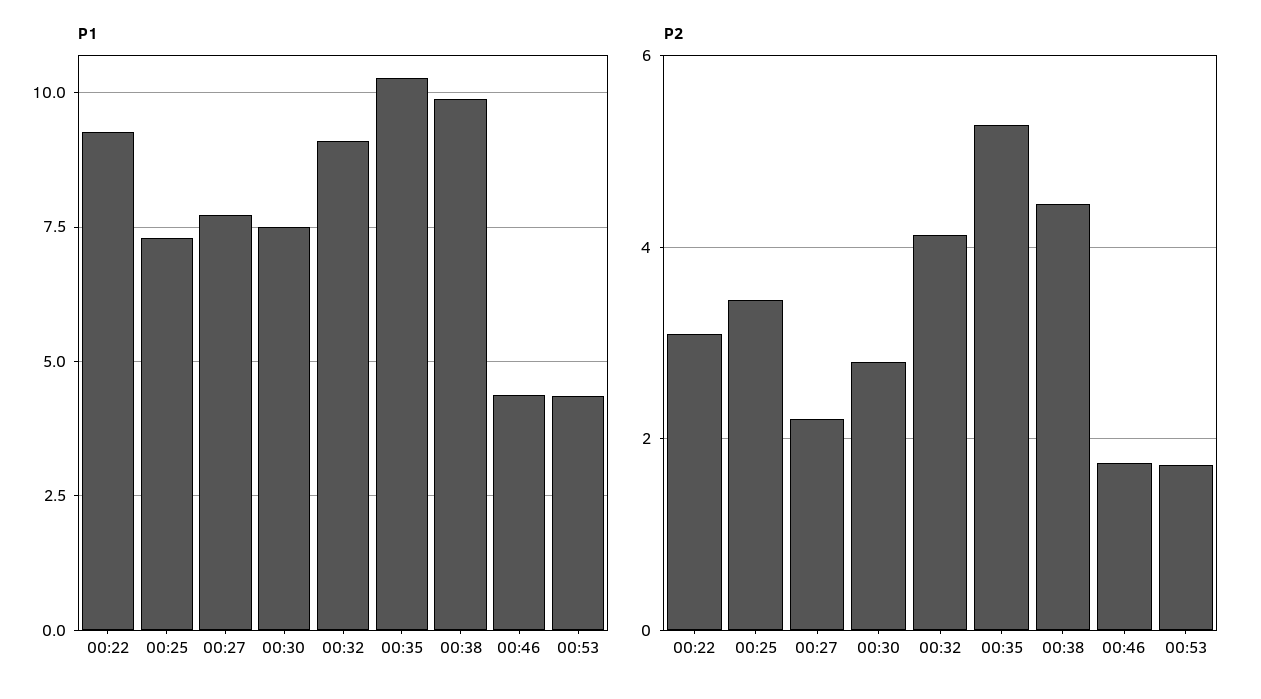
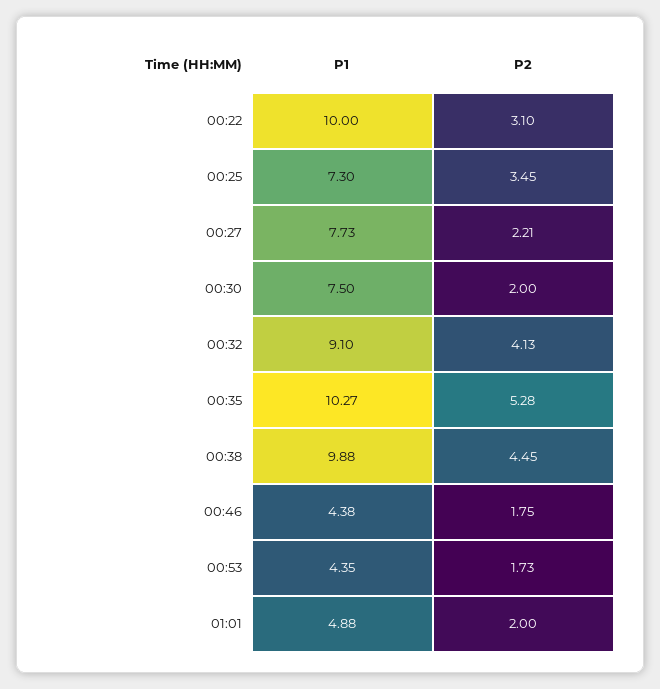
P1, 00:22: 9.25 -> 10
P2, 00:30: 2.8 -> 2
P1, 01:01: none -> 4.88
P2, 01:01: none -> 2

